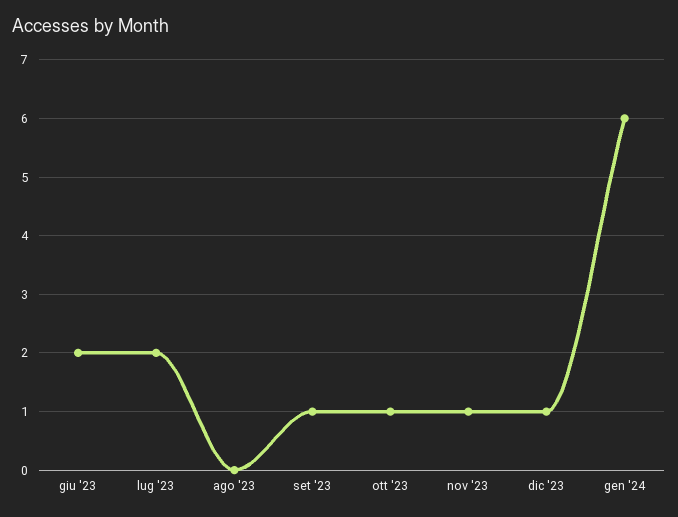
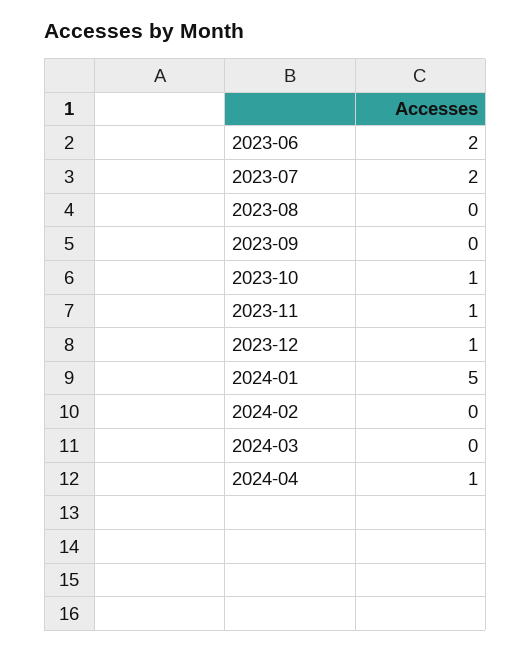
set '23: 1 -> 0
gen '24: 6 -> 5
2024-02: none -> 0
2024-03: none -> 0
2024-04: none -> 1

